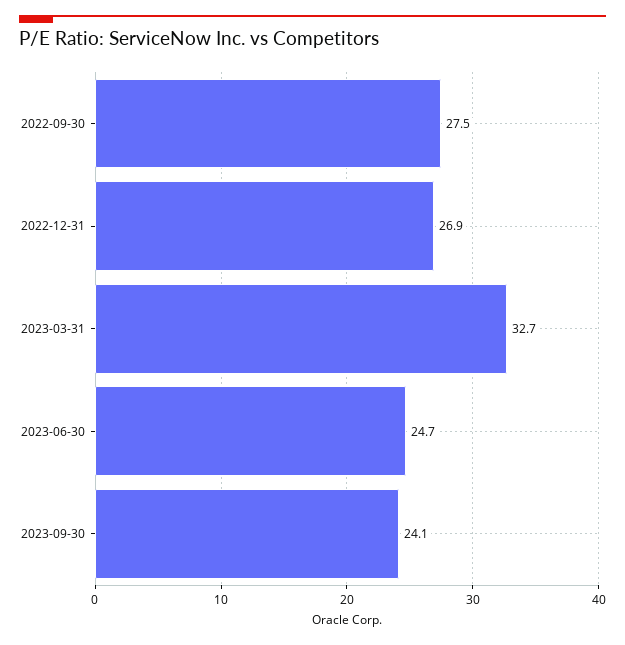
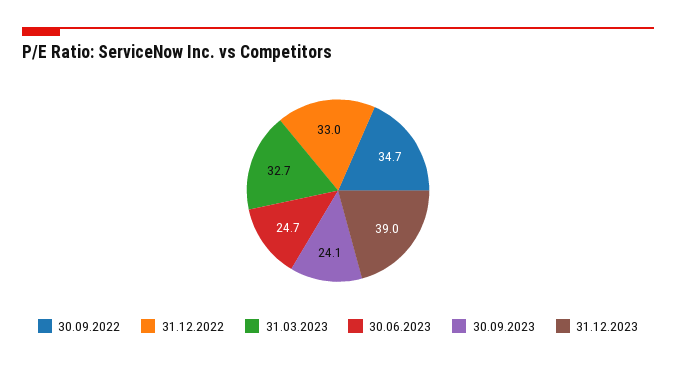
2022-09-30: 27.5 -> 34.7
2022-12-31: 26.9 -> 33
31.12.2023: none -> 39

